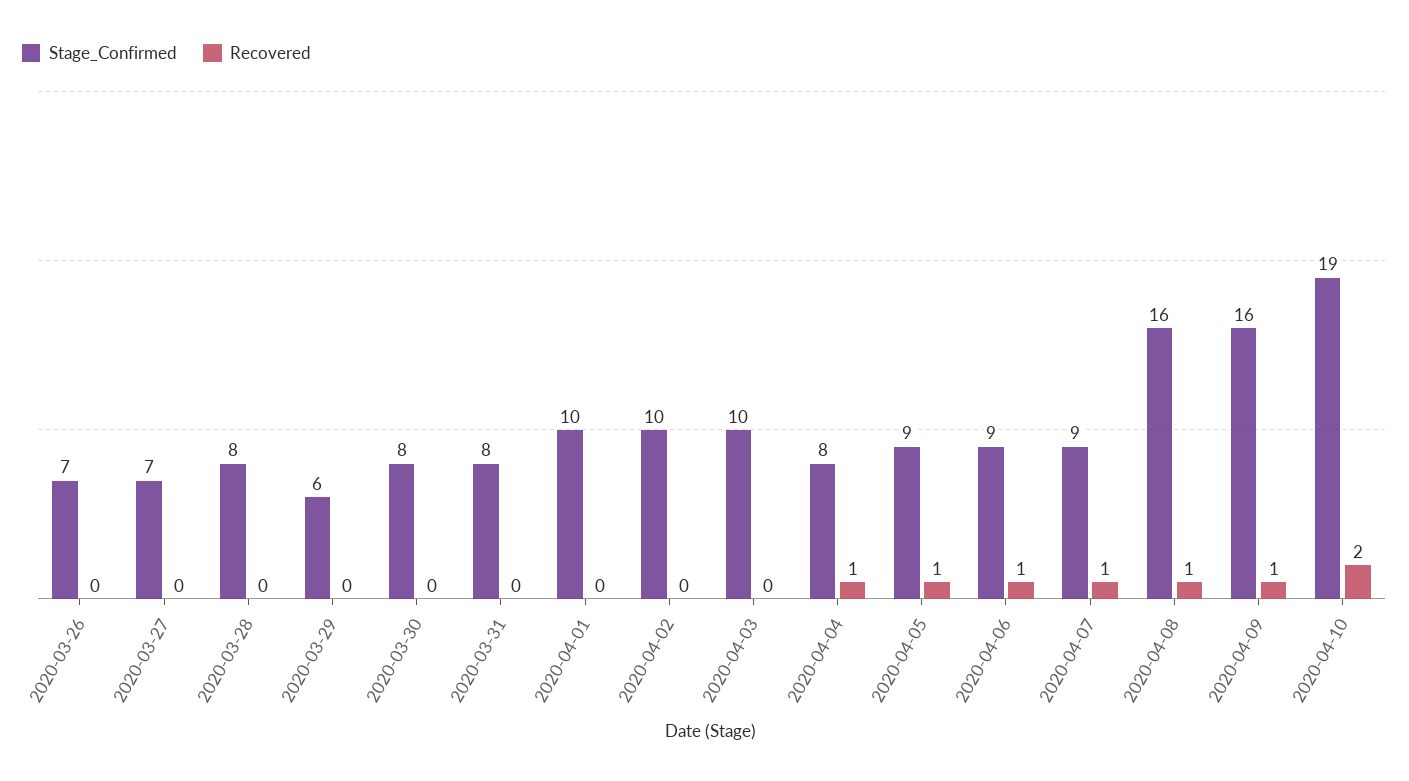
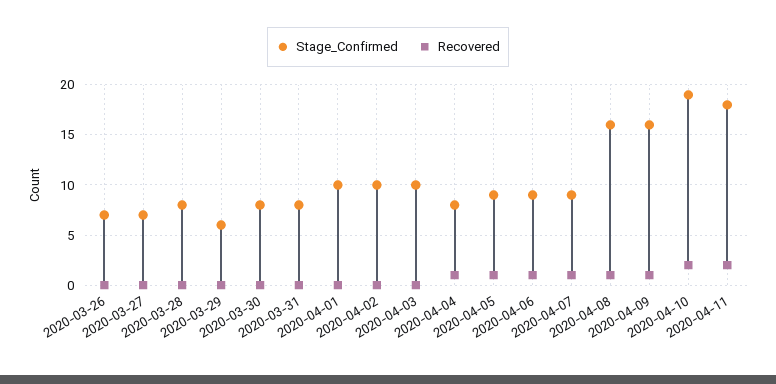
Stage_Confirmed, 2020-04-11: none -> 18
Recovered, 2020-04-11: none -> 2

